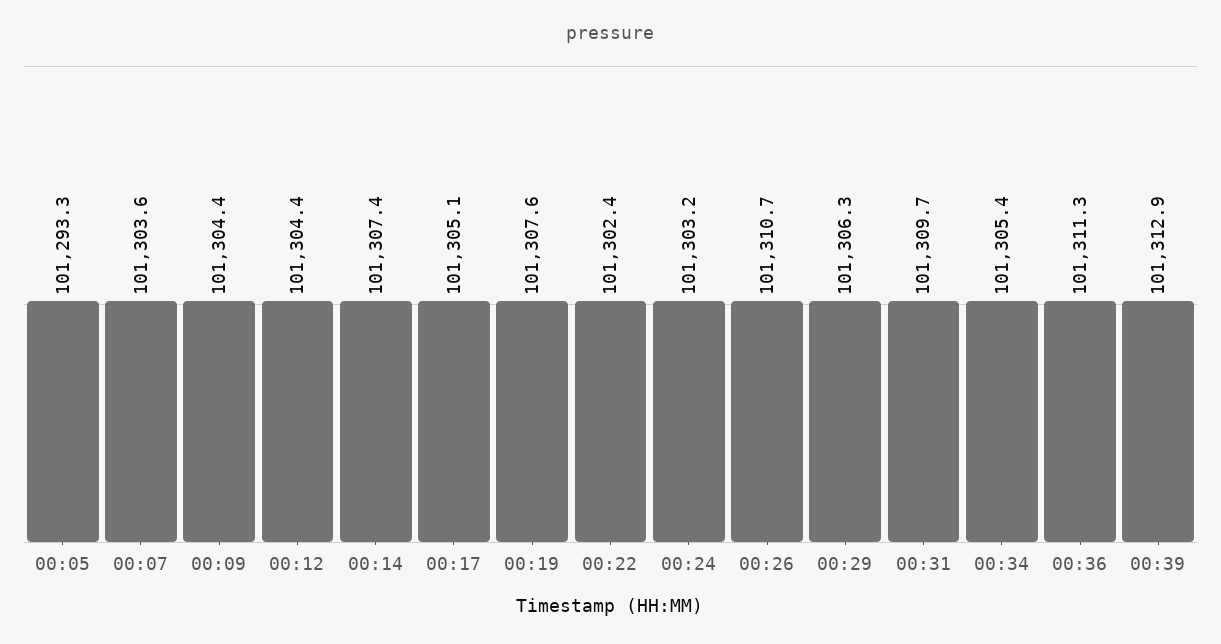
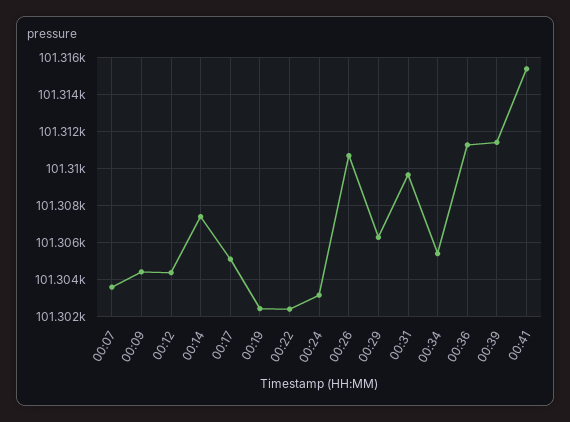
00:05: 101293.3 -> none
00:19: 101307.6 -> 101302.5
00:39: 101312.9 -> 101311.5
00:41: none -> 101315.5

